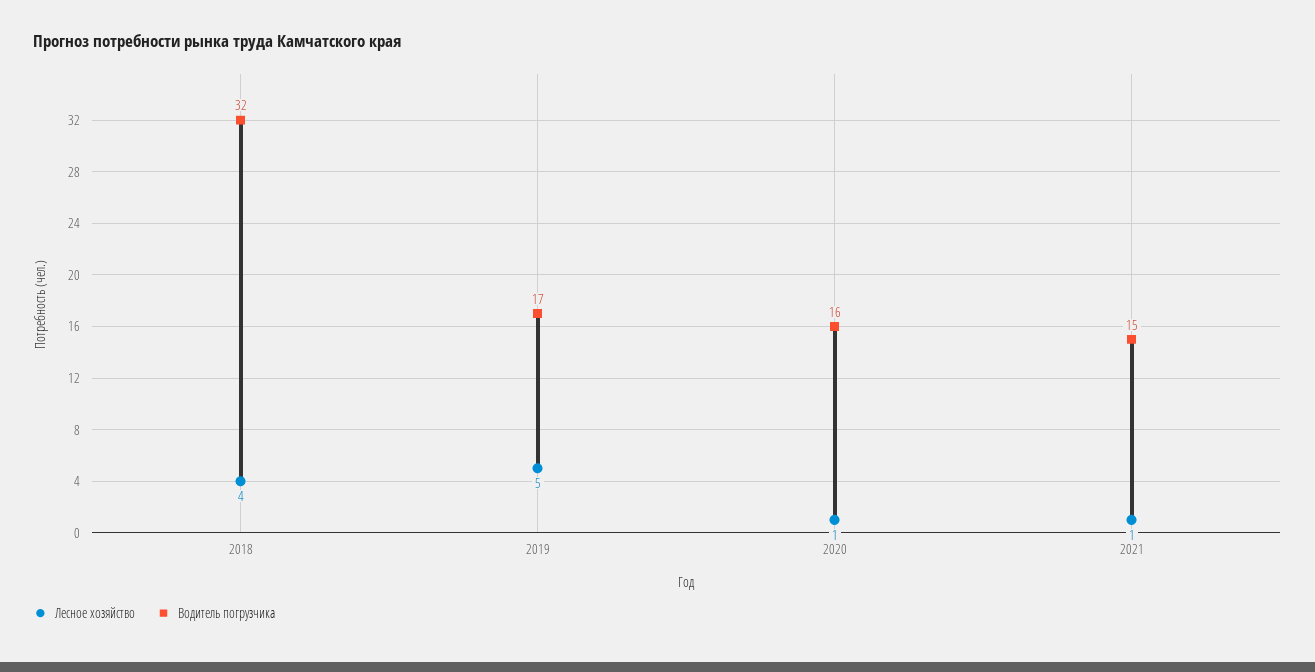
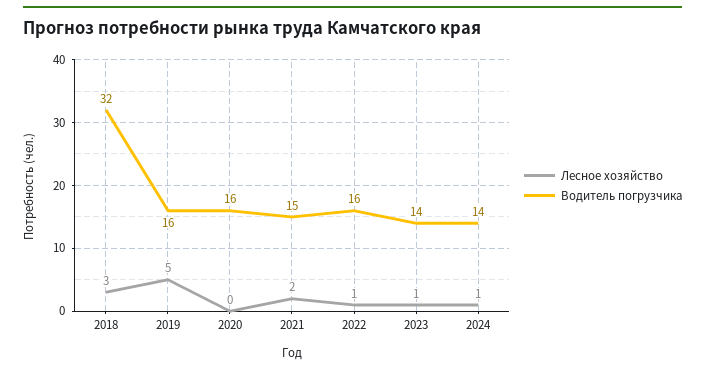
Лесное хозяйство, 2018: 4 -> 3
Водитель погрузчика, 2019: 17 -> 16
Лесное хозяйство, 2020: 1 -> 0
Лесное хозяйство, 2021: 1 -> 2
Лесное хозяйство, 2022: none -> 1
Водитель погрузчика, 2022: none -> 16
Лесное хозяйство, 2023: none -> 1
Водитель погрузчика, 2023: none -> 14
Лесное хозяйство, 2024: none -> 1
Водитель погрузчика, 2024: none -> 14

